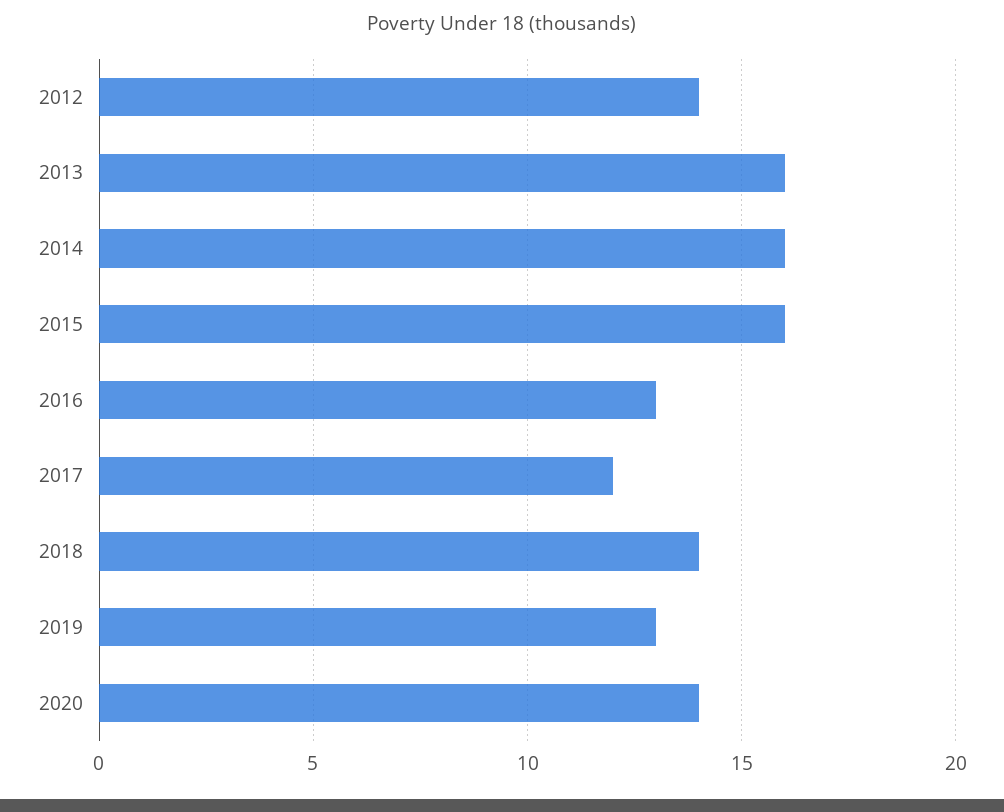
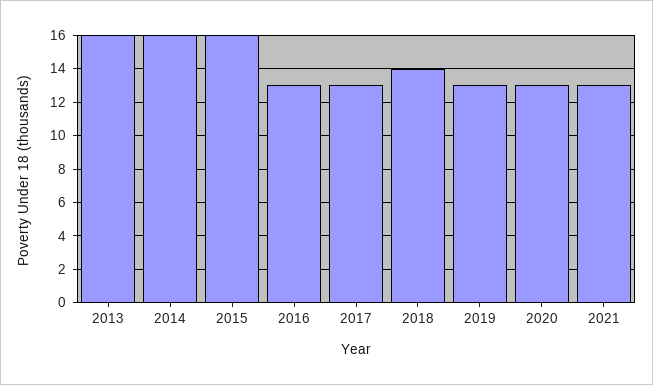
2012: 14 -> none
2017: 12 -> 13
2020: 14 -> 13
2021: none -> 13

